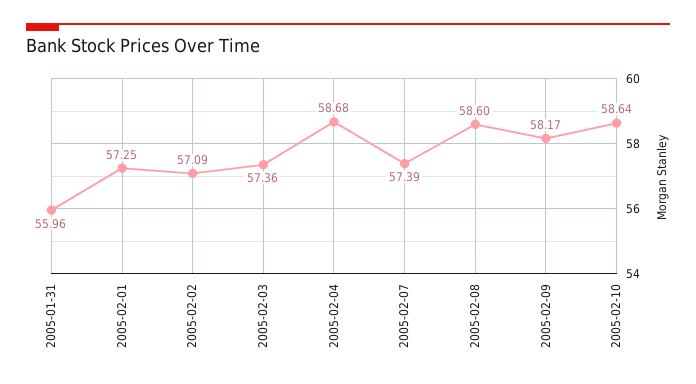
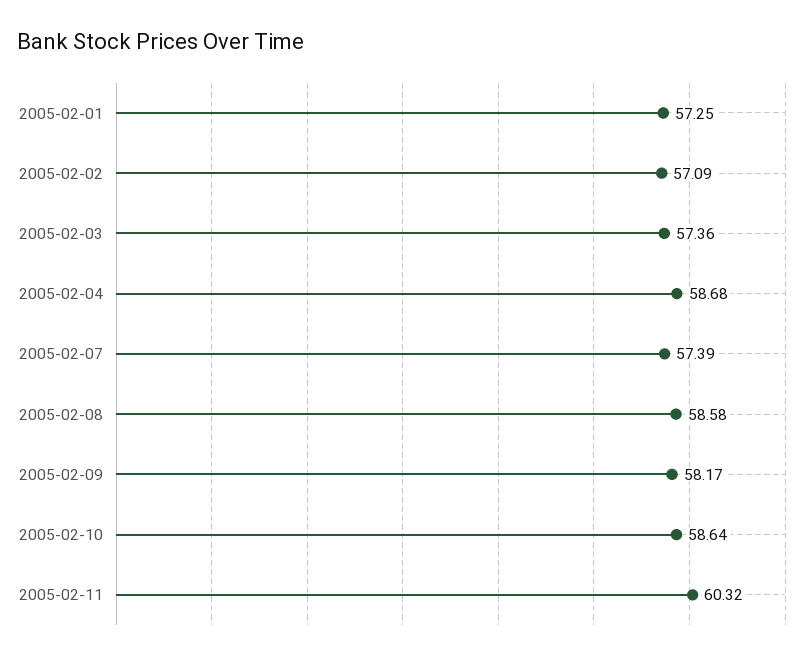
2005-01-31: 55.96 -> none
2005-02-08: 58.6 -> 58.58
2005-02-11: none -> 60.32

